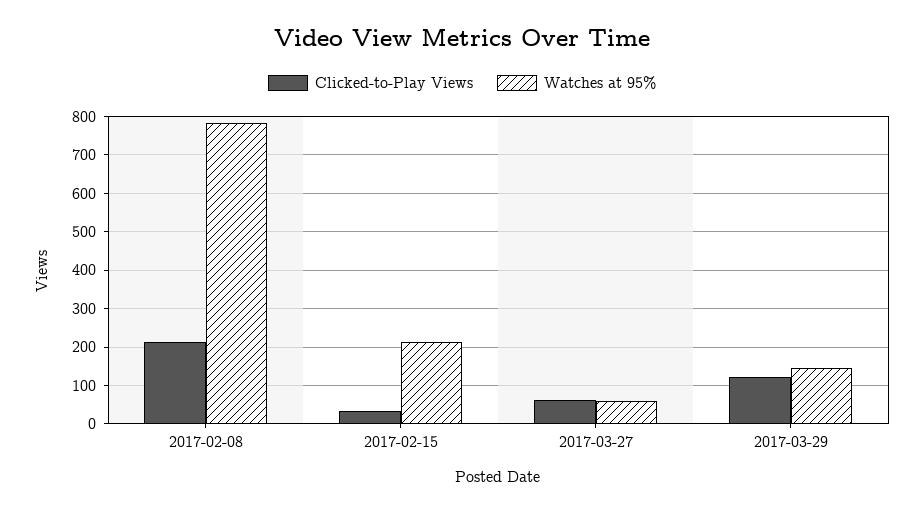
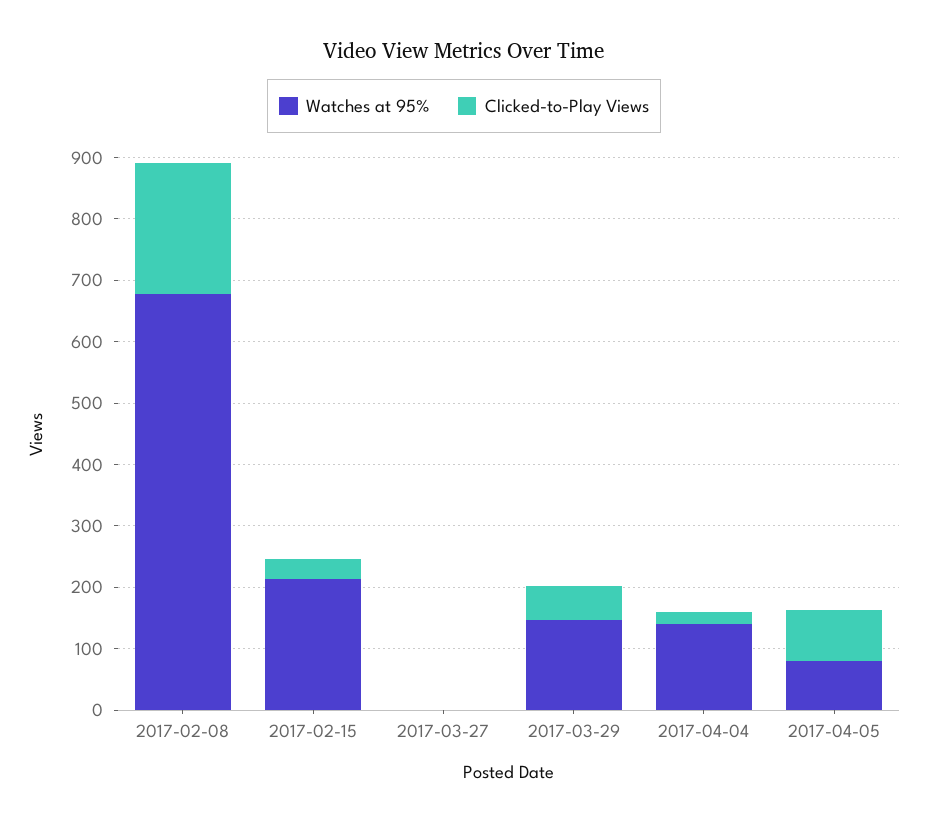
Watches at 95%, 2017-02-08: 780 -> 680
Clicked-to-Play Views, 2017-03-27: 60 -> 0
Watches at 95%, 2017-03-27: 60 -> 0
Clicked-to-Play Views, 2017-03-29: 120 -> 60
Watches at 95%, 2017-04-04: none -> 140
Clicked-to-Play Views, 2017-04-04: none -> 20
Watches at 95%, 2017-04-05: none -> 80
Clicked-to-Play Views, 2017-04-05: none -> 80

